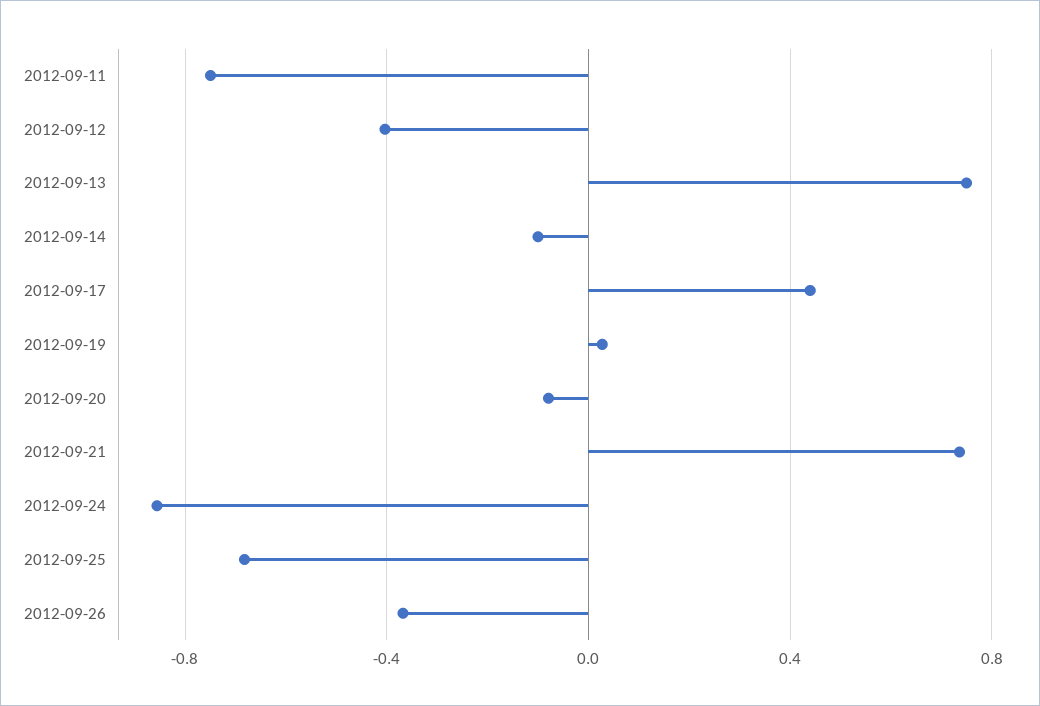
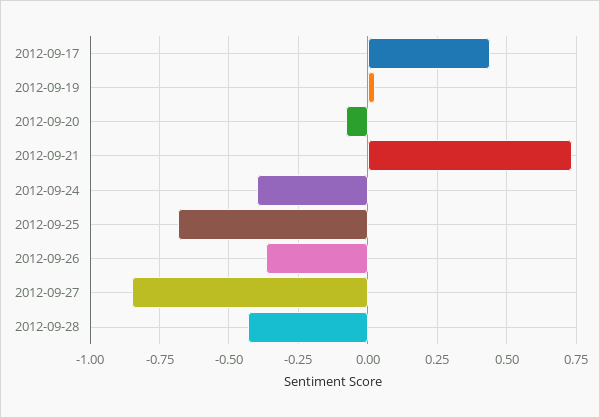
2012-09-11: -0.75 -> none
2012-09-12: -0.4 -> none
2012-09-13: 0.75 -> none
2012-09-14: -0.1 -> none
2012-09-24: -0.85 -> -0.4
2012-09-27: none -> -0.85
2012-09-28: none -> -0.425

